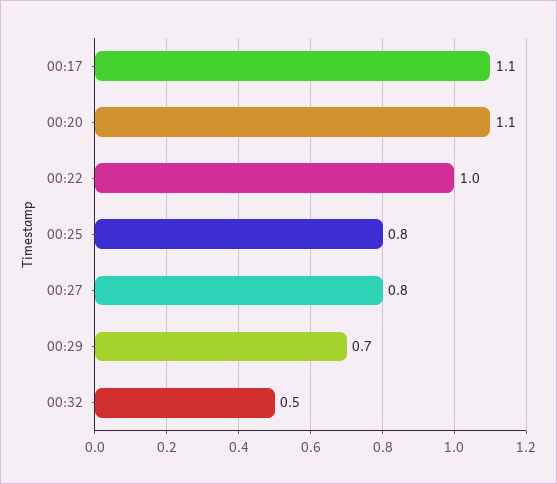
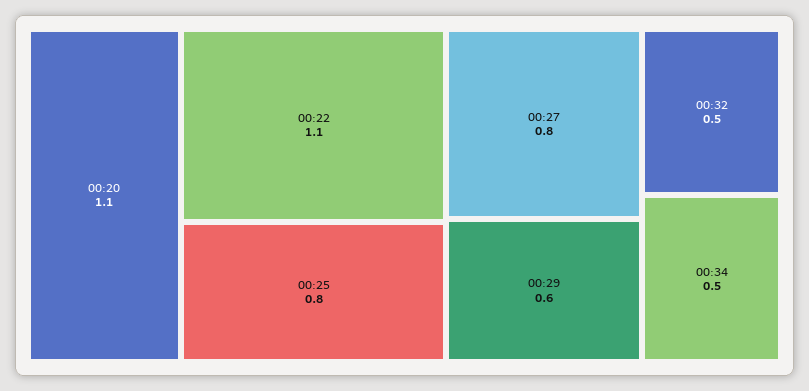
00:17: 1.1 -> none
00:22: 1 -> 1.1
00:29: 0.7 -> 0.6
00:34: none -> 0.5

